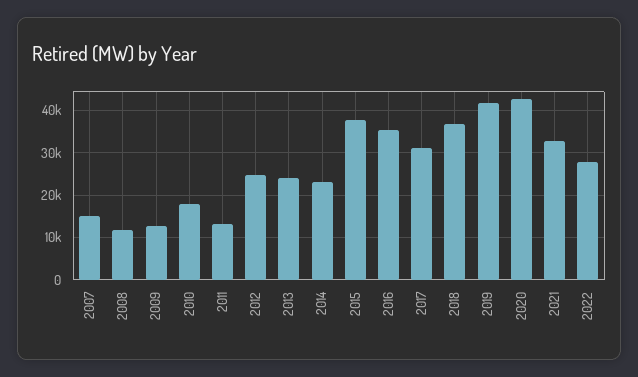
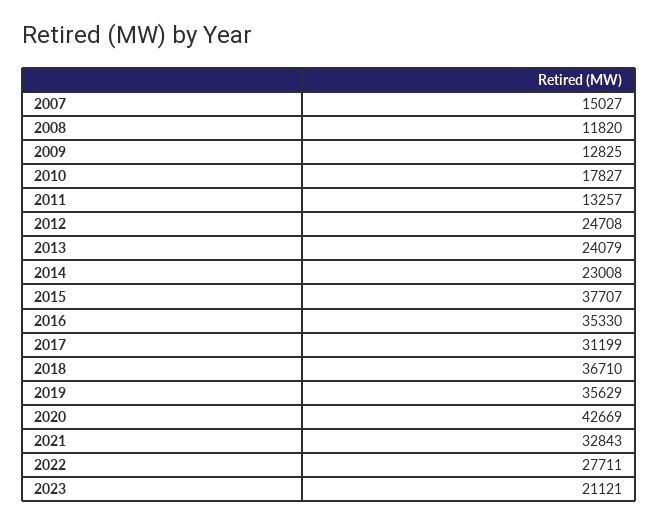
2019: 42000 -> 35629
2023: none -> 21121

